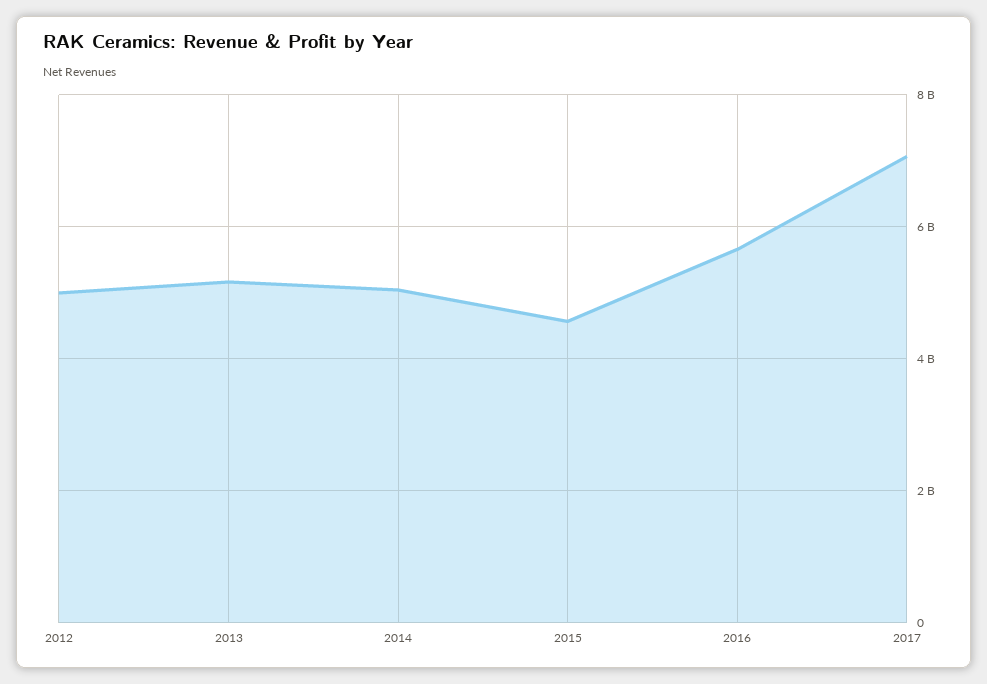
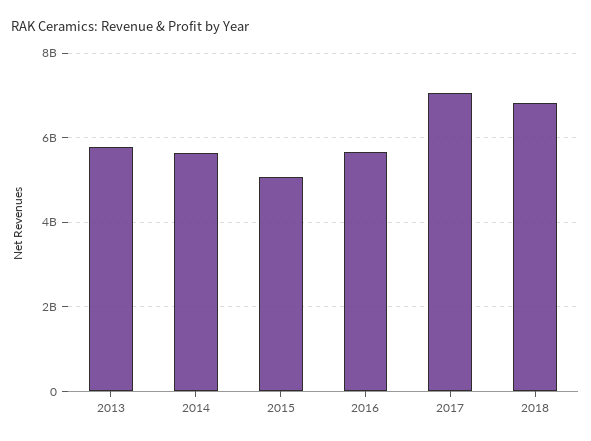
2012: 5000000000 -> none
2013: 5200000000 -> 5800000000
2014: 5000000000 -> 5600000000
2015: 4600000000 -> 5000000000
2018: none -> 6800000000

